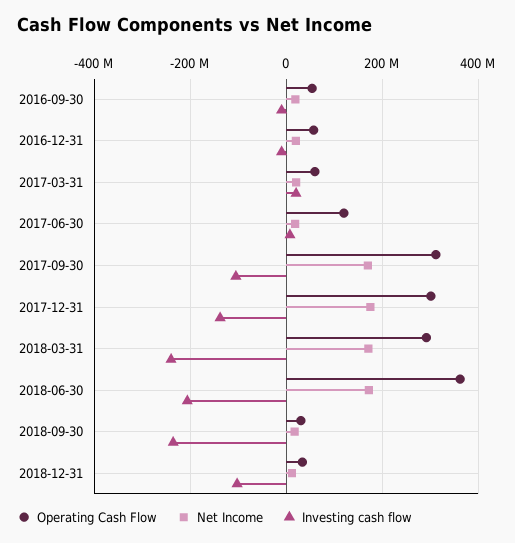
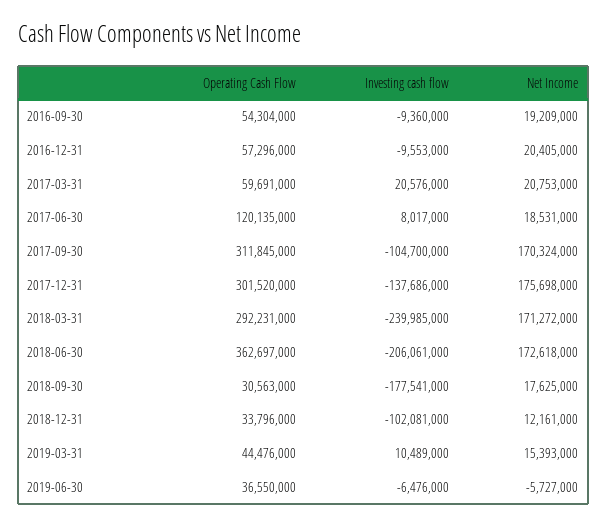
Investing cash flow, 2018-09-30: -240000000 -> -177541000
Operating Cash Flow, 2019-03-31: none -> 44476000
Investing cash flow, 2019-03-31: none -> 10489000
Net Income, 2019-03-31: none -> 15393000
Operating Cash Flow, 2019-06-30: none -> 36550000
Investing cash flow, 2019-06-30: none -> -6476000
Net Income, 2019-06-30: none -> -5727000

